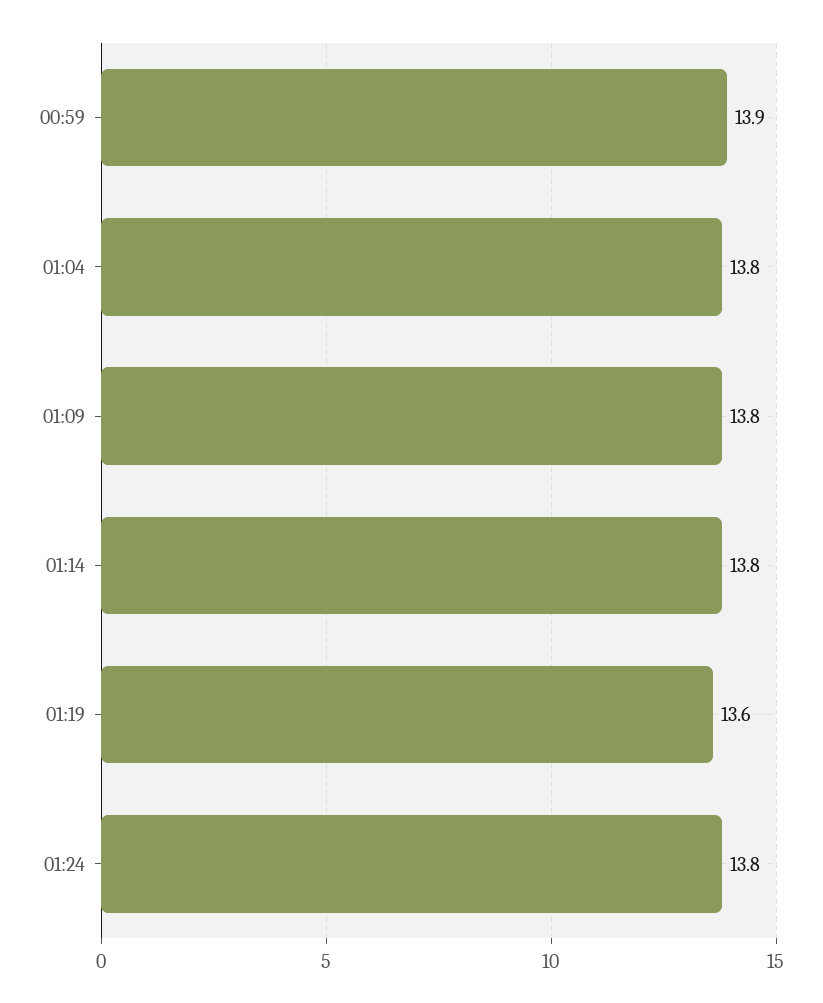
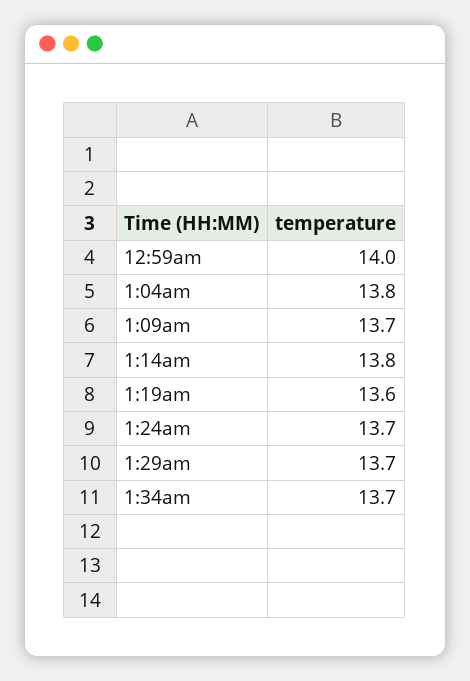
00:59: 13.9 -> 14
01:09: 13.8 -> 13.7
01:24: 13.8 -> 13.7
1:29am: none -> 13.7
1:34am: none -> 13.7

